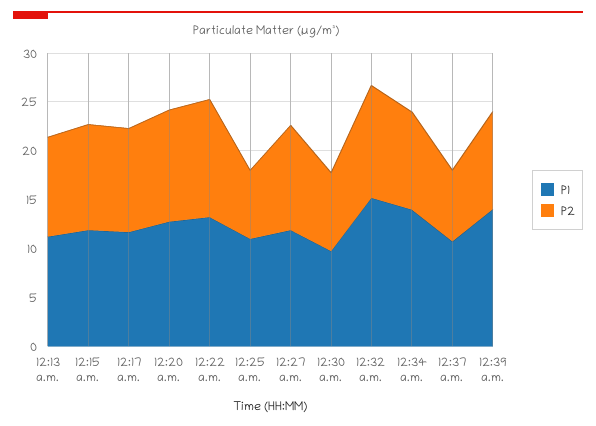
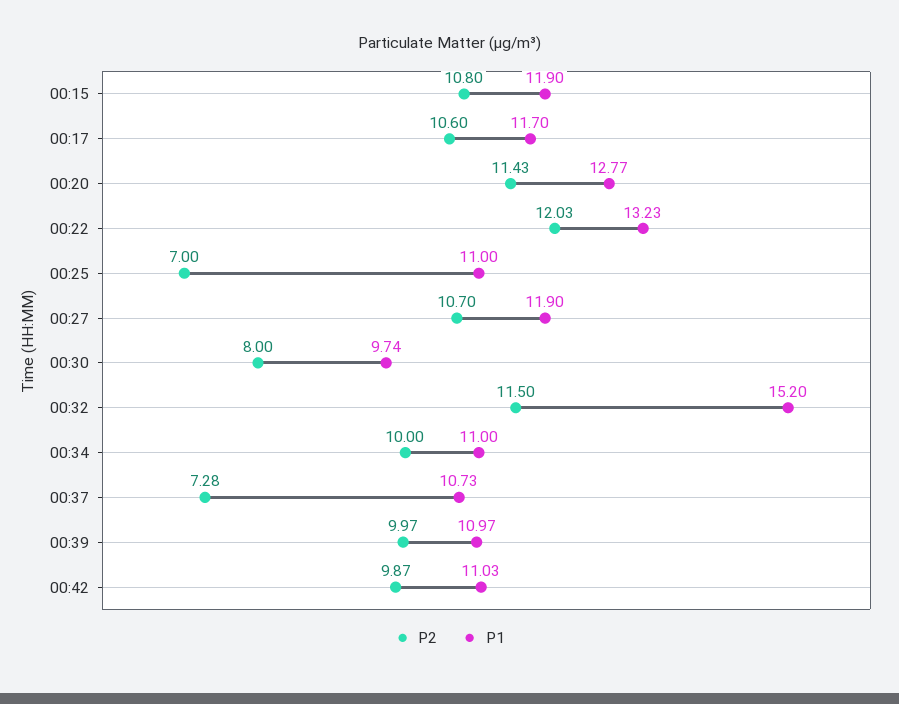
P1, 12:13 a.m.: 11 -> none
P2, 12:13 a.m.: 10 -> none
P1, 12:34 a.m.: 14 -> 11
P1, 12:39 a.m.: 14 -> 10.97
P2, 00:42: none -> 9.87
P1, 00:42: none -> 11.03

